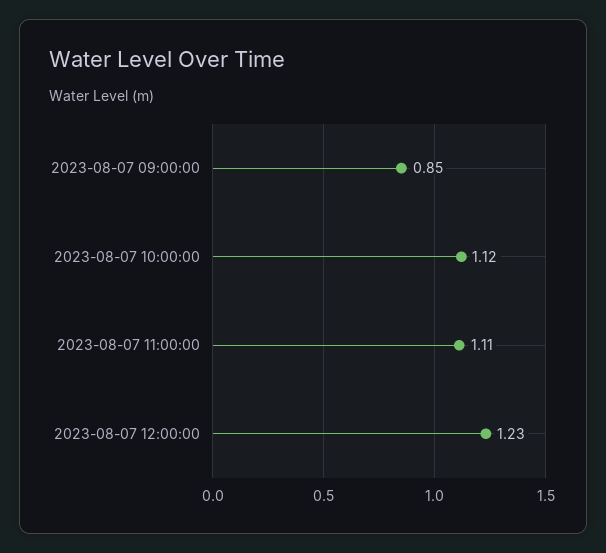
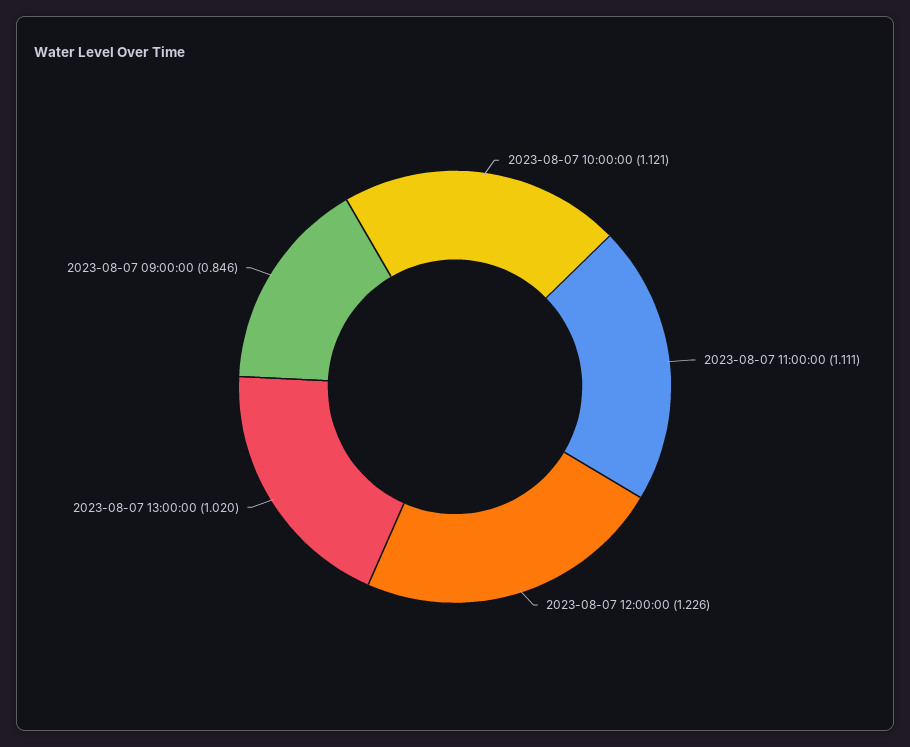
2023-08-07 13:00:00: none -> 1.02

